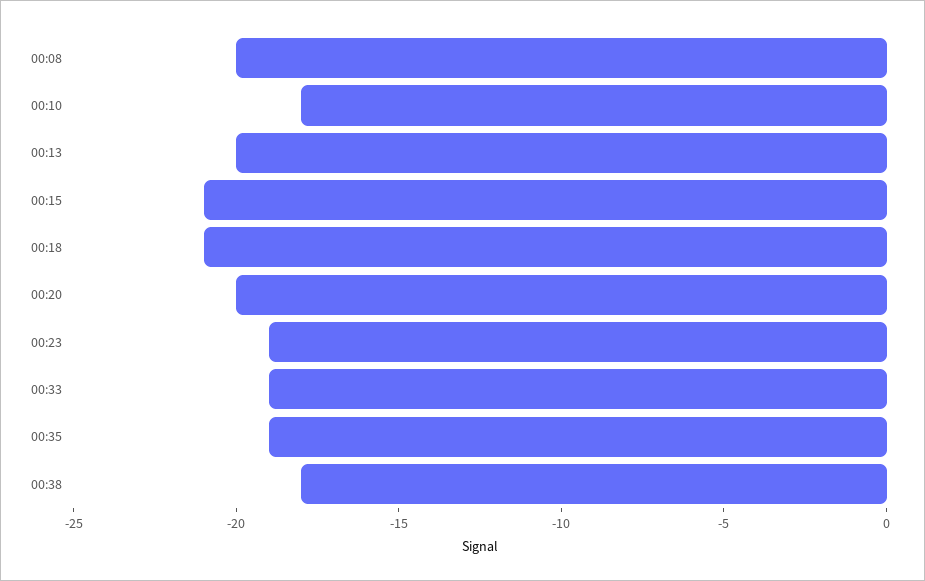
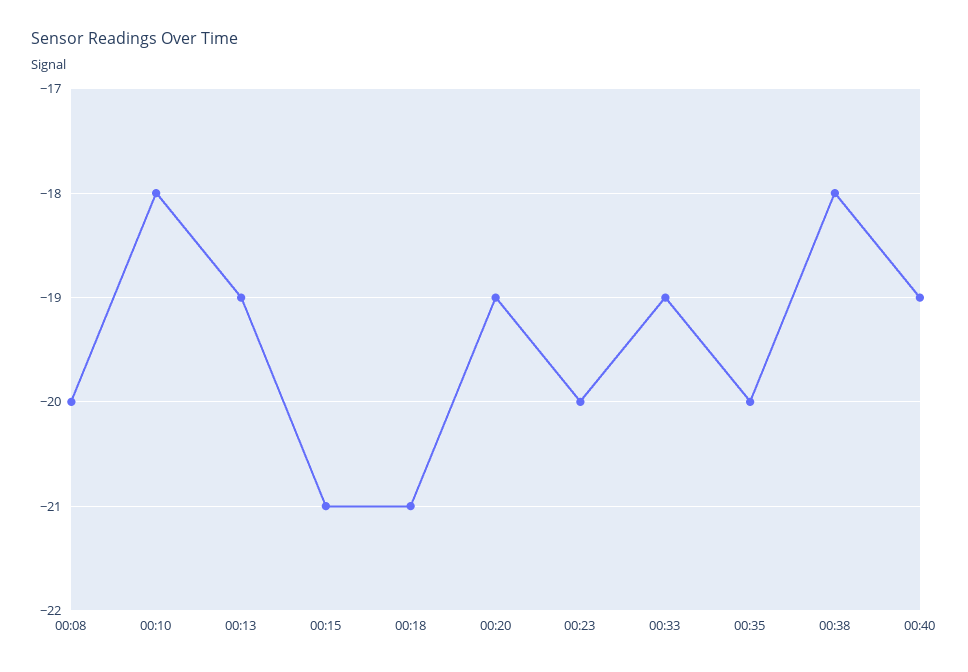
00:13: -20 -> -19
00:20: -20 -> -19
00:23: -19 -> -20
00:35: -19 -> -20
00:40: none -> -19

